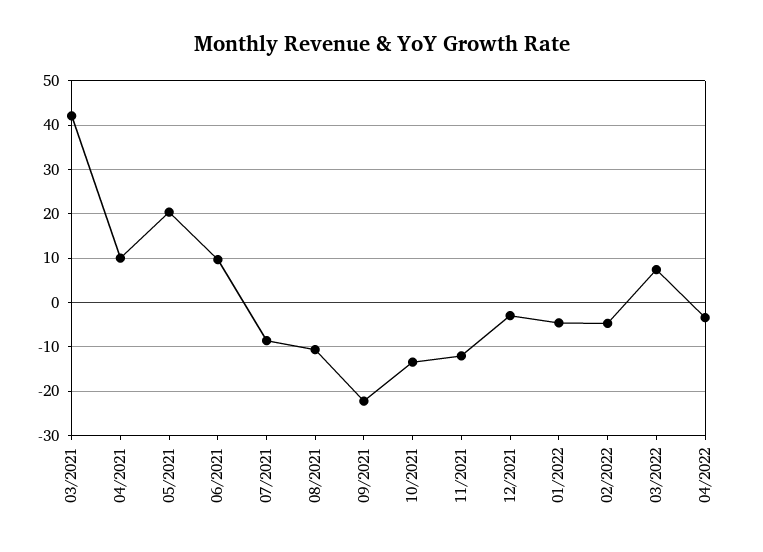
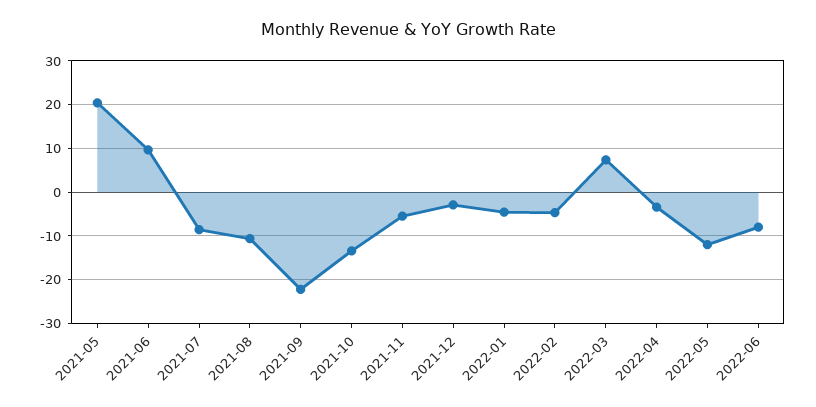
03/2021: 42 -> none
04/2021: 10 -> none
11/2021: -12 -> -6
2022-05: none -> -12
2022-06: none -> -8

